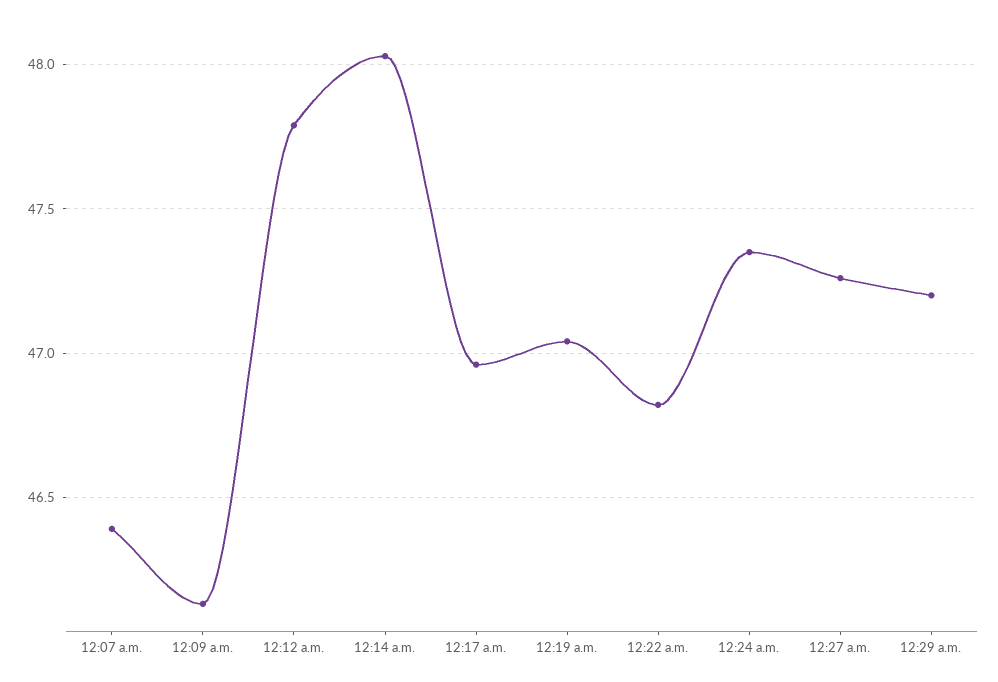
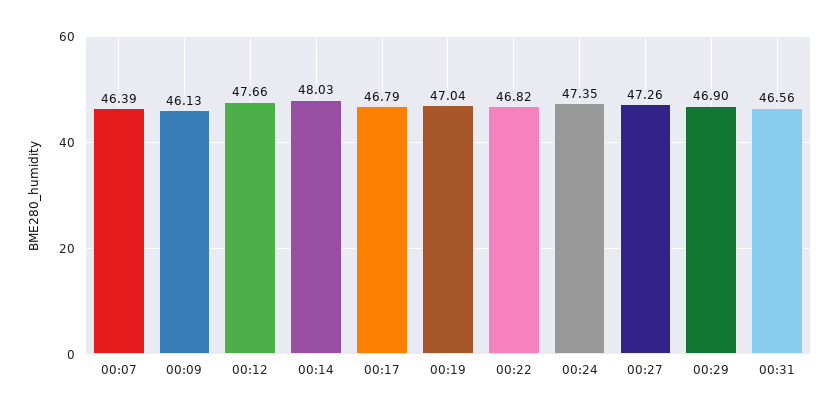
12:12 a.m.: 47.8 -> 47.66
12:17 a.m.: 46.95 -> 46.79
12:29 a.m.: 47.2 -> 46.9
00:31: none -> 46.56

